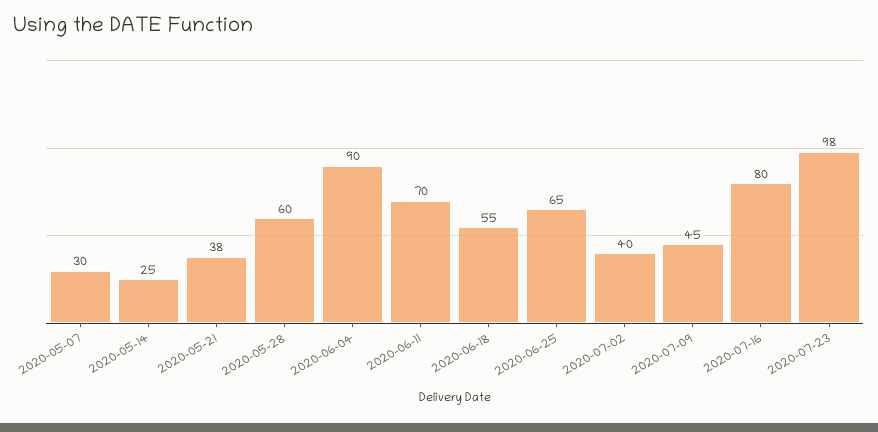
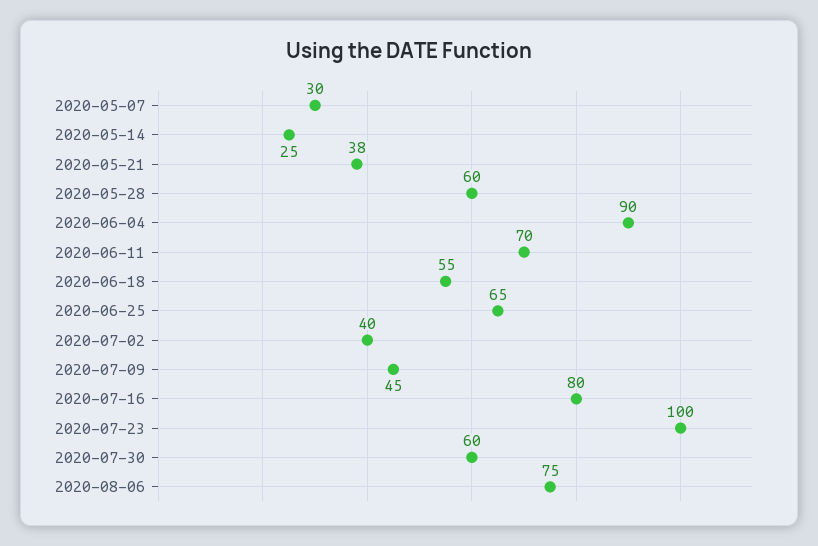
2020-07-23: 98 -> 100
2020-07-30: none -> 60
2020-08-06: none -> 75

